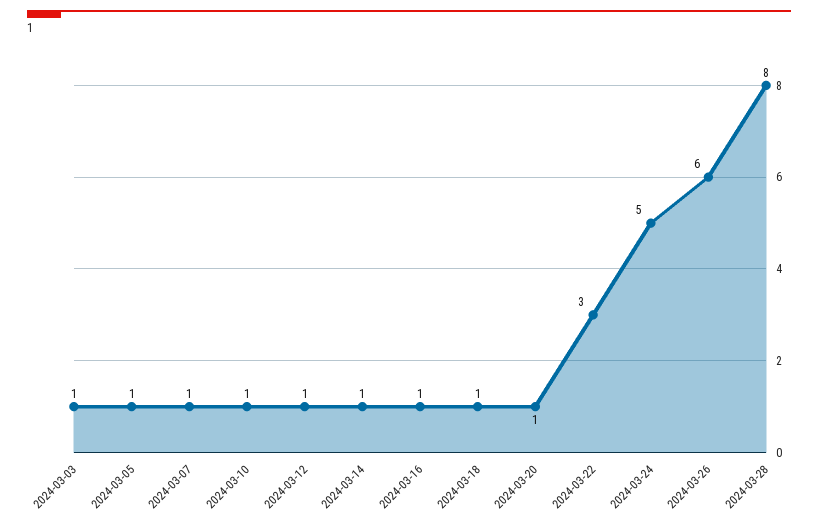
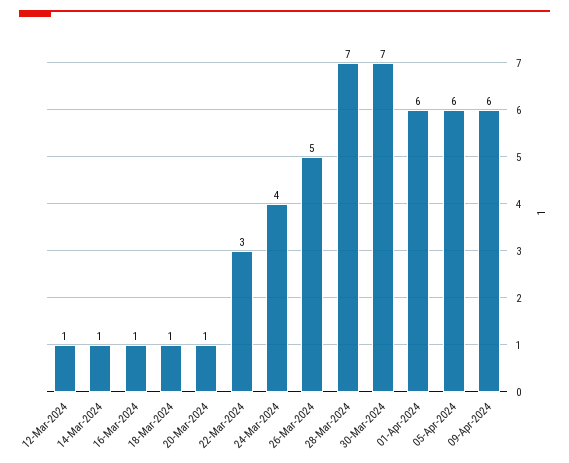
2024-03-03: 1 -> none
2024-03-05: 1 -> none
2024-03-07: 1 -> none
2024-03-10: 1 -> none
2024-03-24: 5 -> 4
2024-03-26: 6 -> 5
2024-03-28: 8 -> 7
30-Mar-2024: none -> 7
01-Apr-2024: none -> 6
05-Apr-2024: none -> 6
09-Apr-2024: none -> 6

